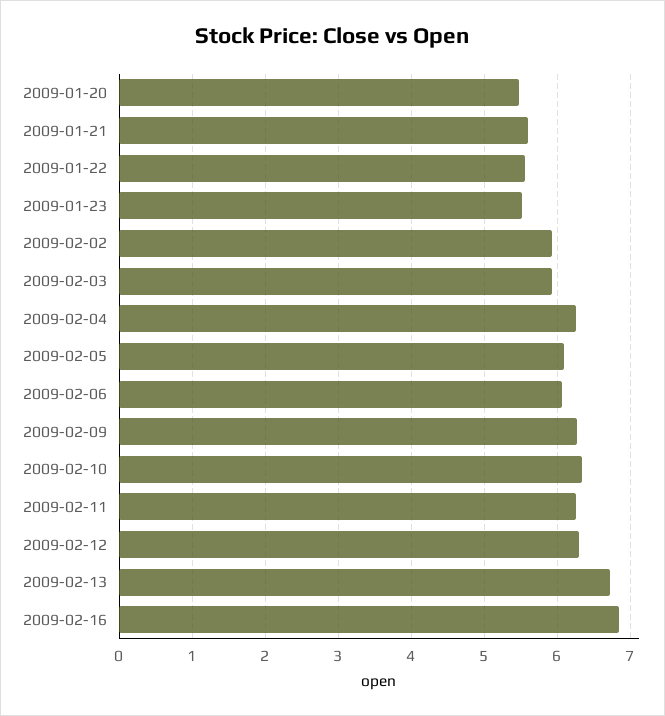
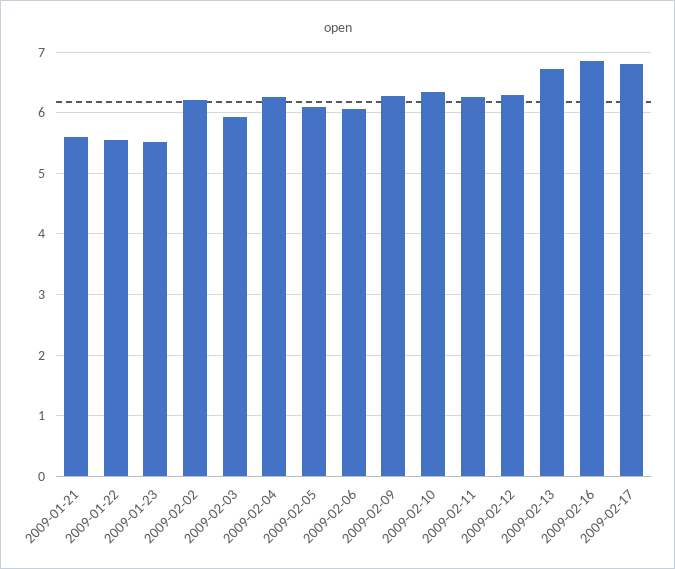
2009-01-20: 5.5 -> none
2009-02-02: 5.9 -> 6.2
2009-02-17: none -> 6.8

